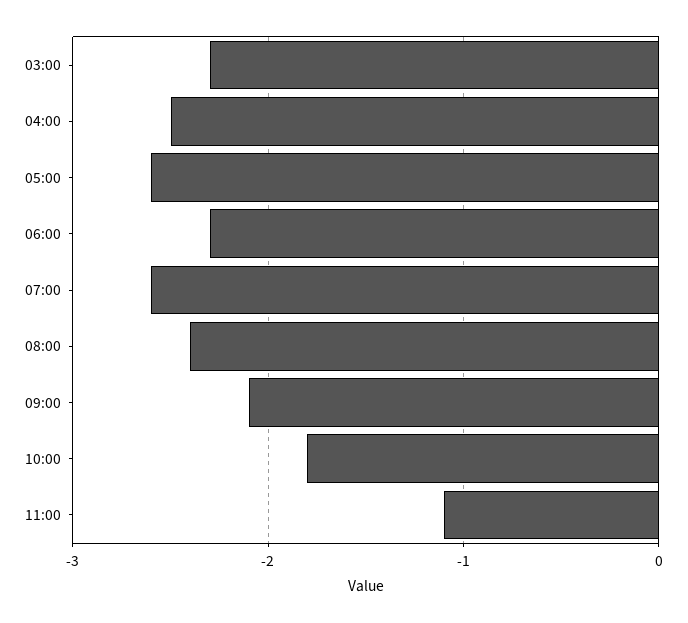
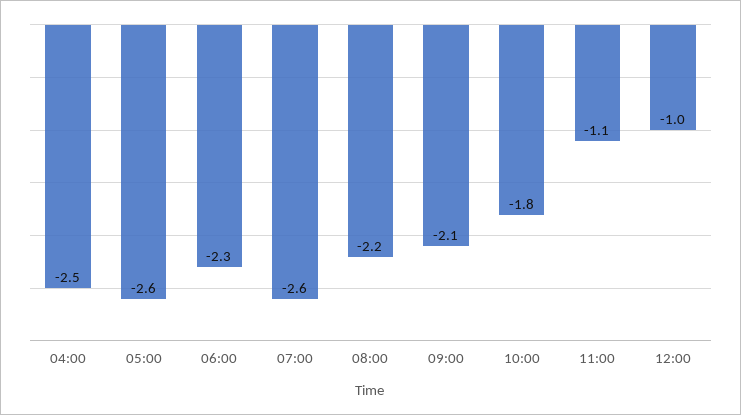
03:00: -2.3 -> none
08:00: -2.4 -> -2.2
12:00: none -> -1

